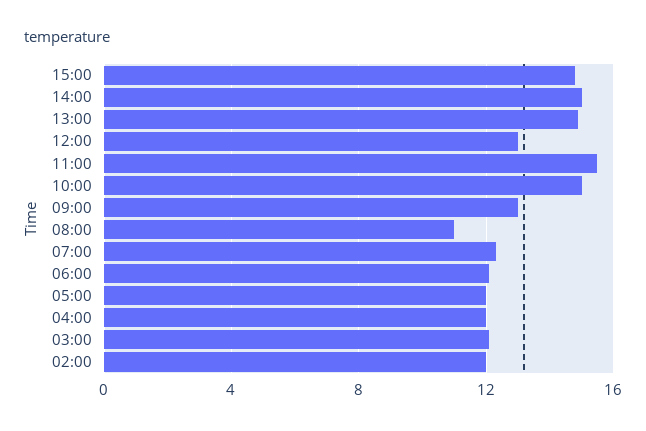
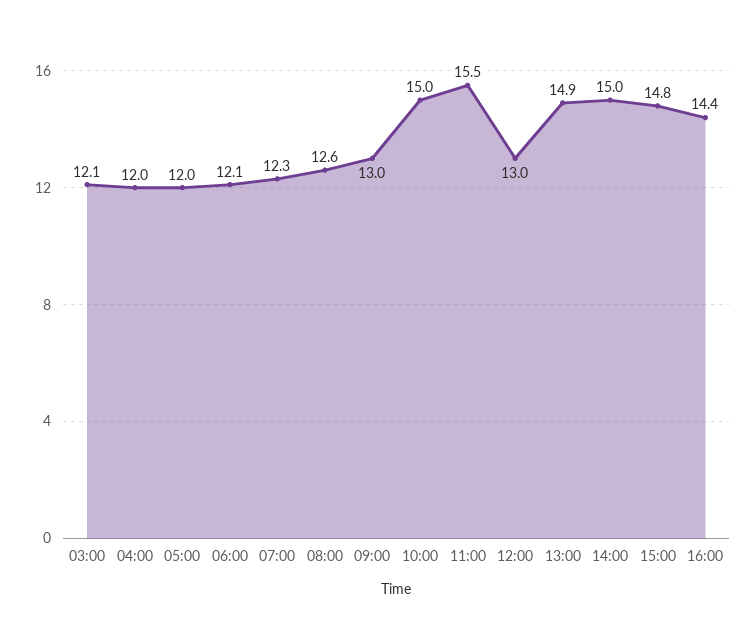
08:00: 11 -> 12.6
02:00: 12 -> none
16:00: none -> 14.4

